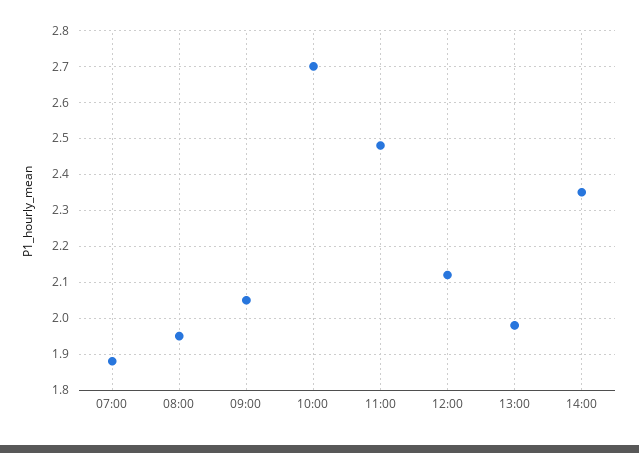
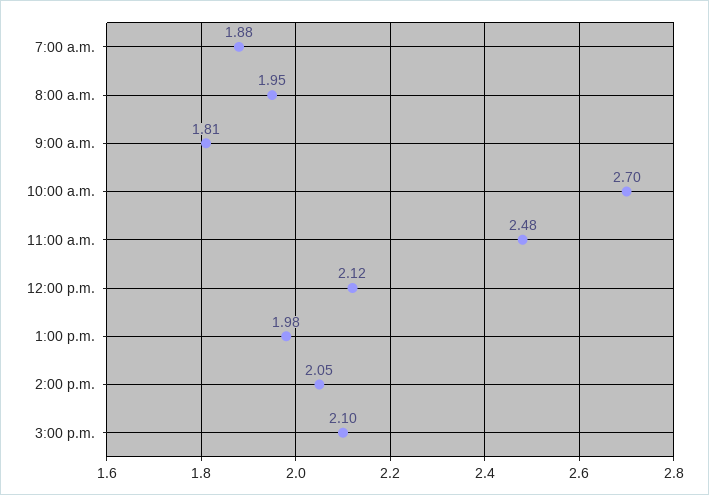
09:00: 2.05 -> 1.81
14:00: 2.35 -> 2.05
3:00 p.m.: none -> 2.1

